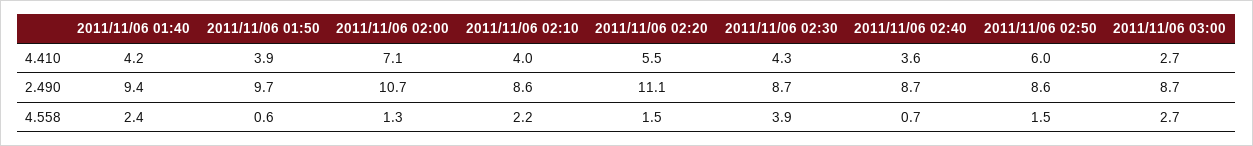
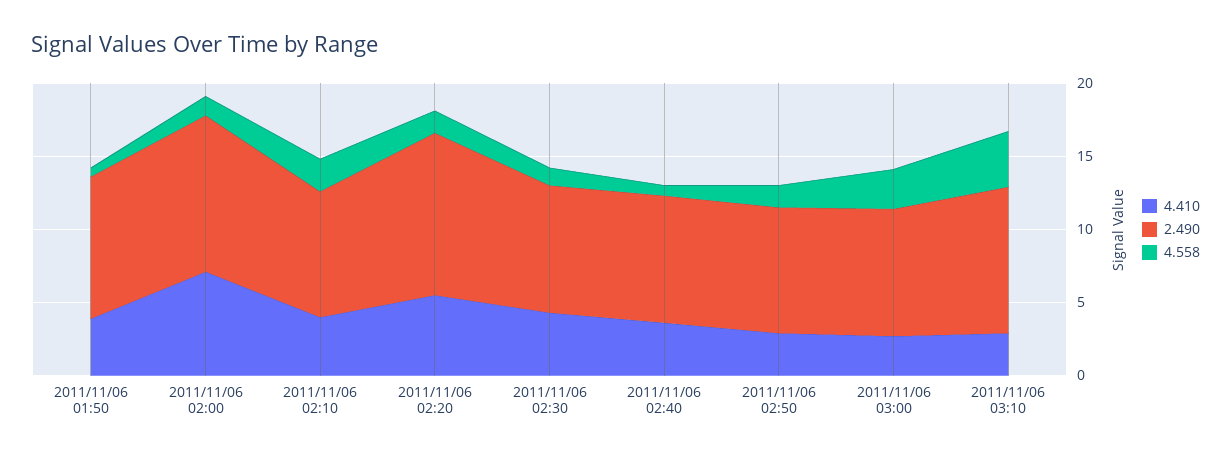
4.410, 2011/11/06 01:40: 4.2 -> none
4.410, 2011/11/06 02:50: 6 -> 3
2.490, 2011/11/06 01:40: 9.4 -> none
4.558, 2011/11/06 01:40: 2.4 -> none
4.558, 2011/11/06 02:30: 3.9 -> 1
4.410, 2011/11/06 03:10: none -> 3
2.490, 2011/11/06 03:10: none -> 10
4.558, 2011/11/06 03:10: none -> 4

